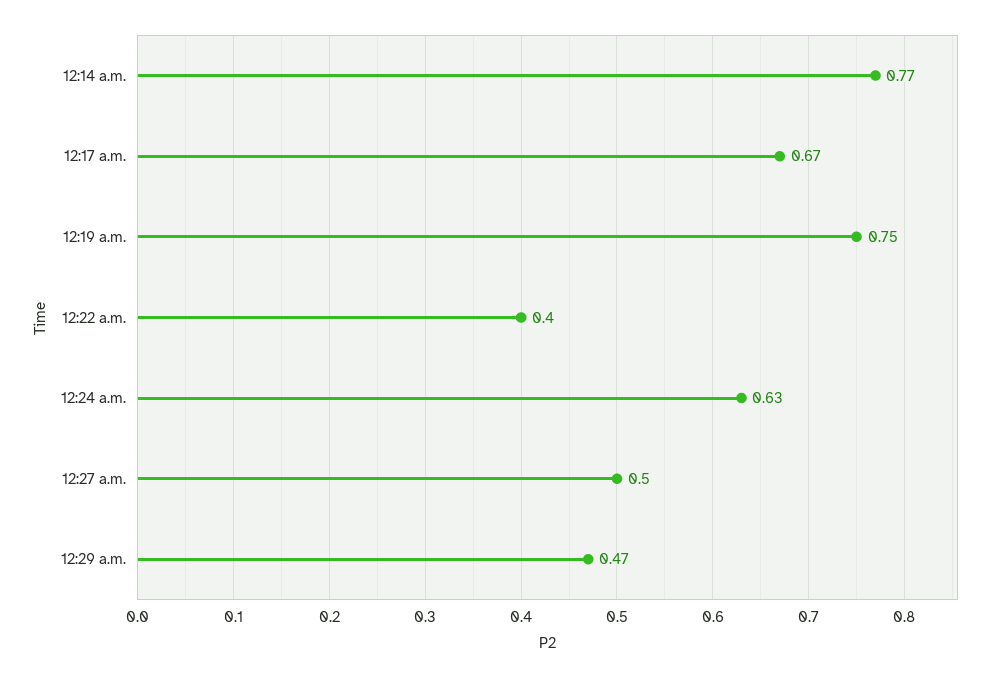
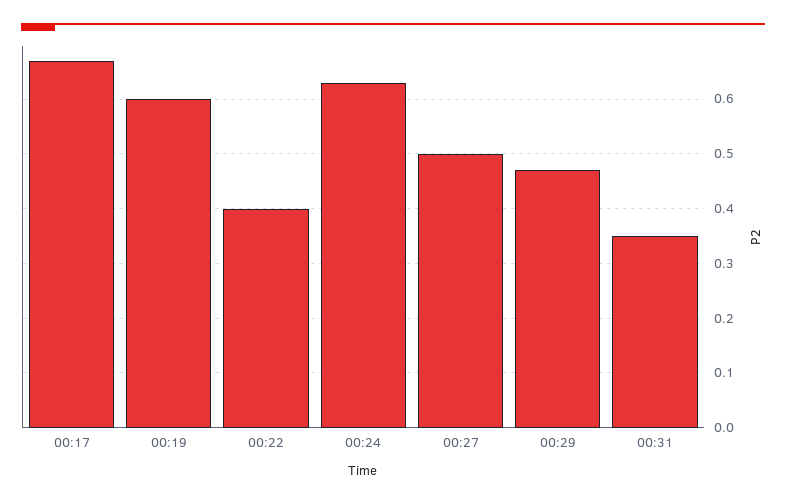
12:14 a.m.: 0.77 -> none
12:19 a.m.: 0.75 -> 0.6
00:31: none -> 0.35

